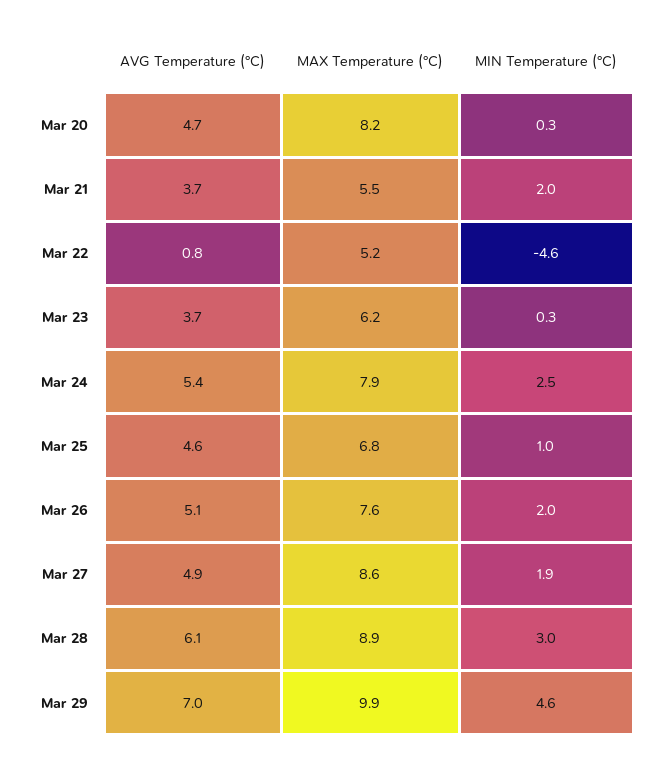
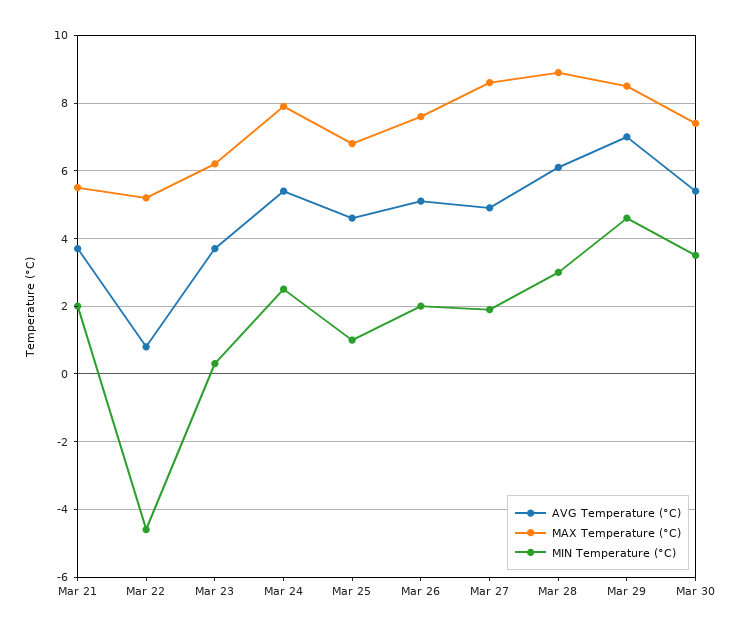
AVG Temperature (°C), Mar 20: 4.7 -> none
MAX Temperature (°C), Mar 20: 8.2 -> none
MIN Temperature (°C), Mar 20: 0.3 -> none
MAX Temperature (°C), Mar 29: 9.9 -> 8.5
AVG Temperature (°C), Mar 30: none -> 5.5
MAX Temperature (°C), Mar 30: none -> 7.5
MIN Temperature (°C), Mar 30: none -> 3.5

